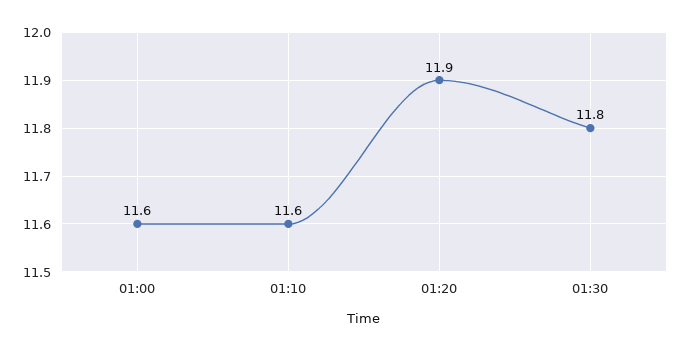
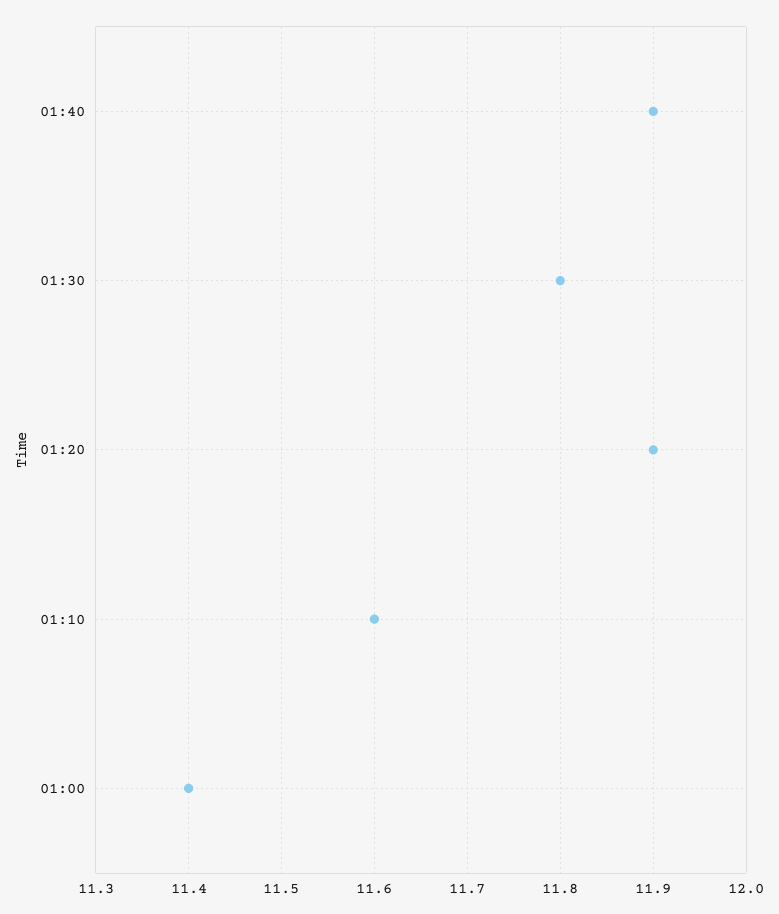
01:00: 11.6 -> 11.4
01:40: none -> 11.9

